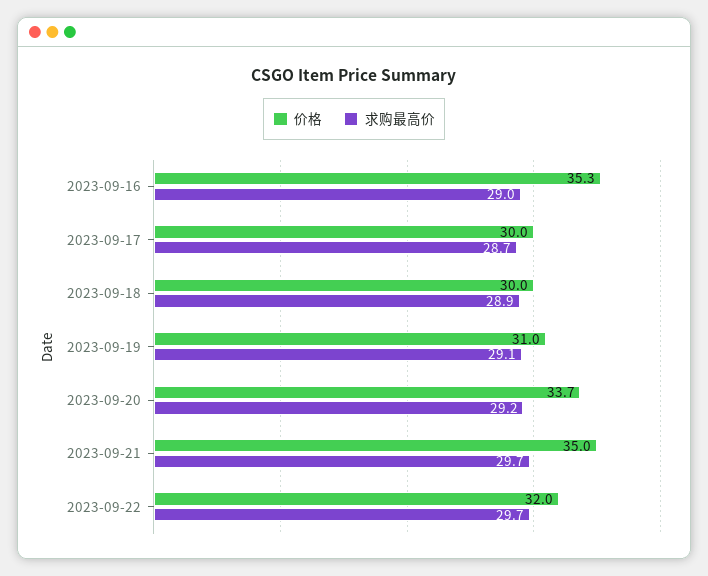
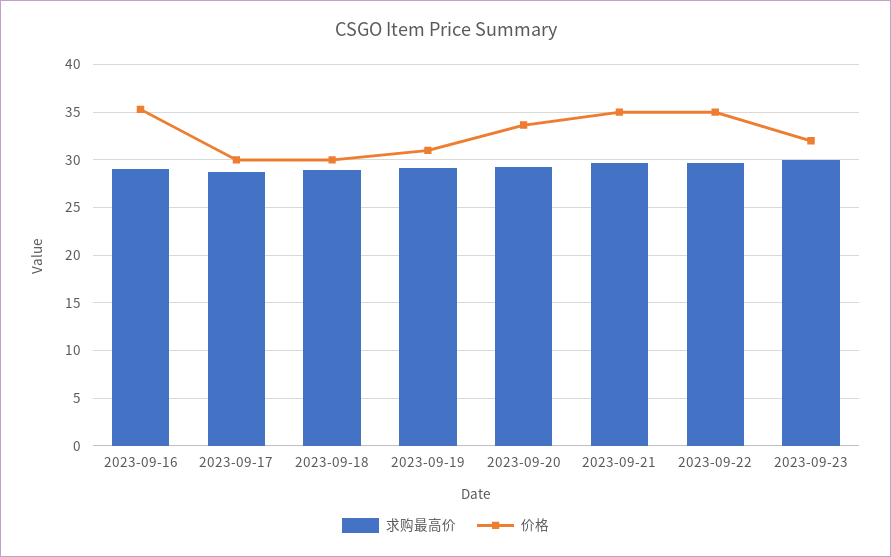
价格, 2023-09-22: 32 -> 35
求购最高价, 2023-09-23: none -> 30
价格, 2023-09-23: none -> 32

